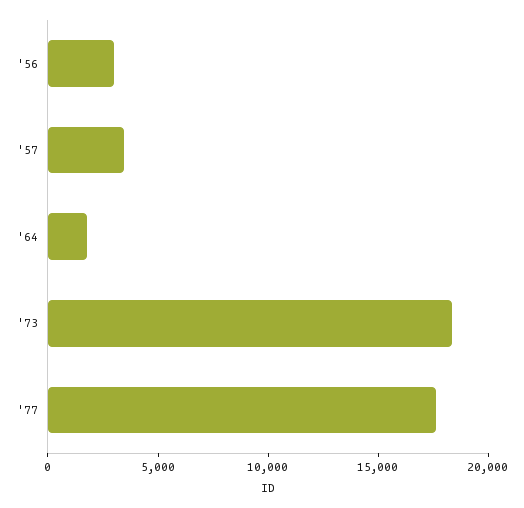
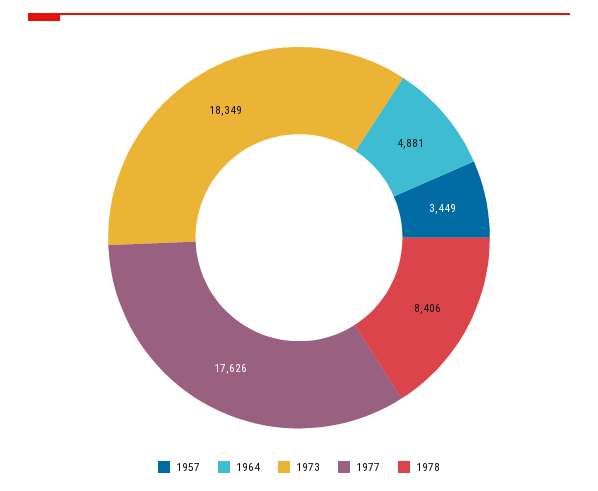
'56: 3000 -> none
'64: 2000 -> 4881
1978: none -> 8406

